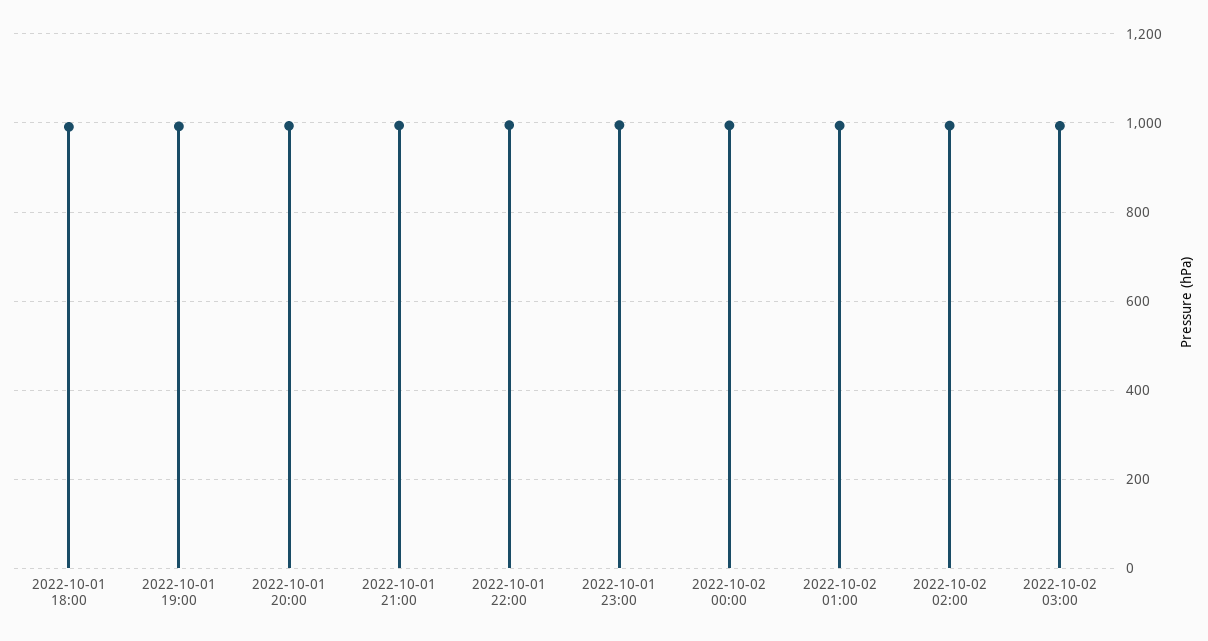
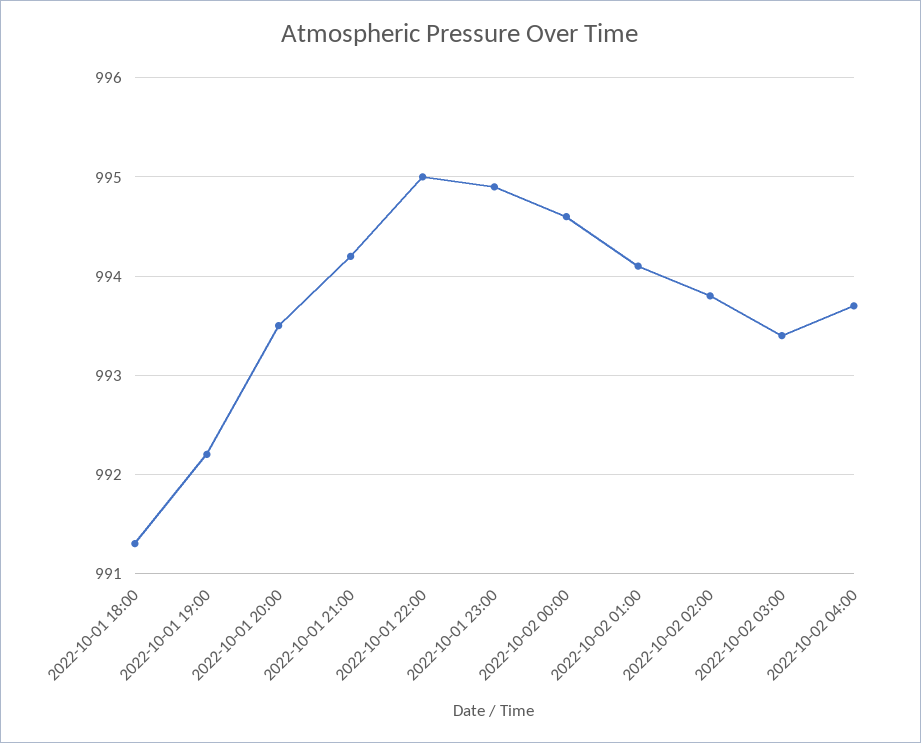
2022-10-02 04:00: none -> 993.7

